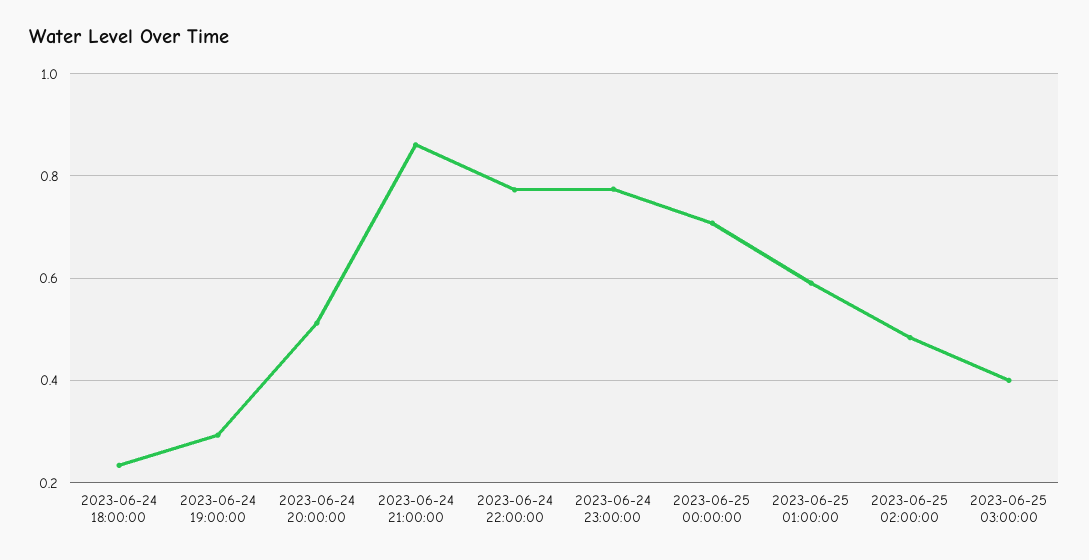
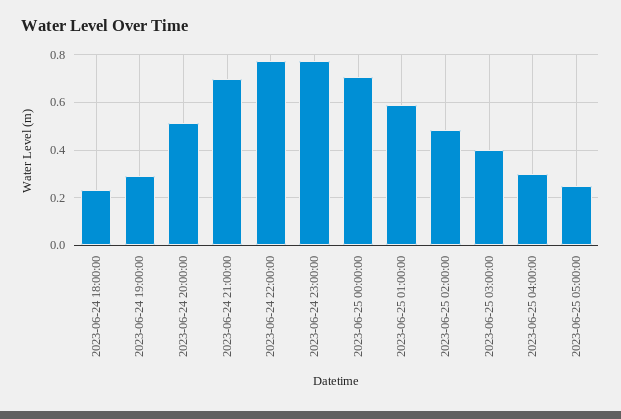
2023-06-24 21:00:00: 0.86 -> 0.7
2023-06-25 04:00:00: none -> 0.3
2023-06-25 05:00:00: none -> 0.25

